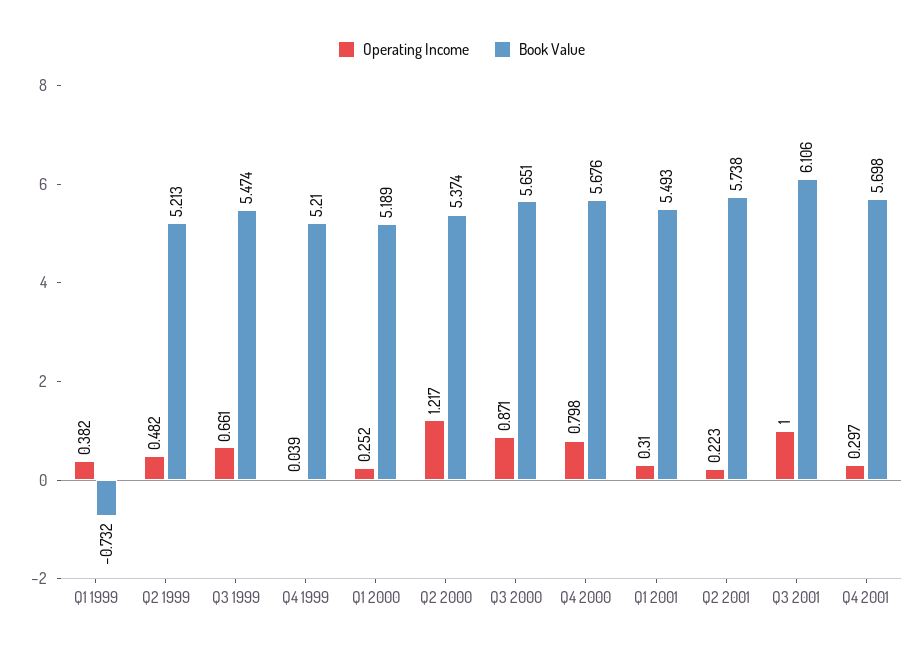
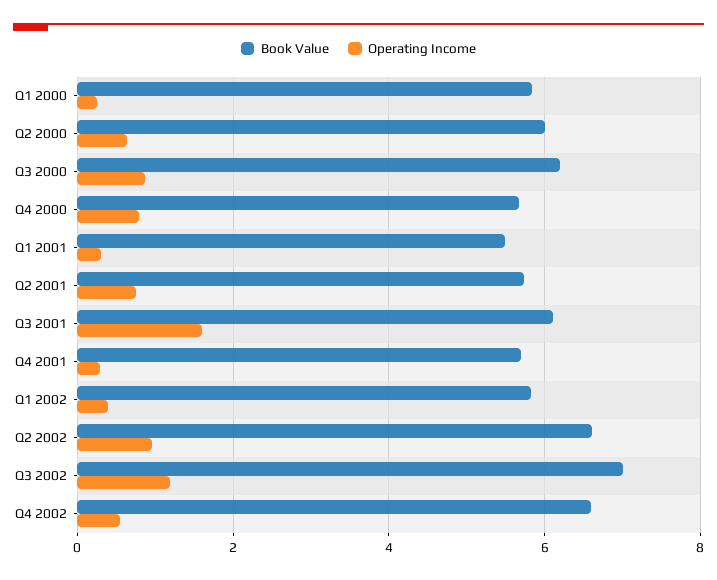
Operating Income, Q1 1999: 0.382 -> none
Book Value, Q1 1999: -0.732 -> none
Operating Income, Q2 1999: 0.482 -> none
Book Value, Q2 1999: 5.213 -> none
Operating Income, Q3 1999: 0.661 -> none
Book Value, Q3 1999: 5.474 -> none
Operating Income, Q4 1999: 0.039 -> none
Book Value, Q4 1999: 5.21 -> none
Book Value, Q1 2000: 5.189 -> 5.8
Operating Income, Q2 2000: 1.217 -> 0.6
Book Value, Q2 2000: 5.374 -> 6
Book Value, Q3 2000: 5.651 -> 6.2
Operating Income, Q2 2001: 0.223 -> 0.8
Operating Income, Q3 2001: 1 -> 1.6
Book Value, Q1 2002: none -> 5.8
Operating Income, Q1 2002: none -> 0.4
Book Value, Q2 2002: none -> 6.6
Operating Income, Q2 2002: none -> 1
Book Value, Q3 2002: none -> 7
Operating Income, Q3 2002: none -> 1.2
Book Value, Q4 2002: none -> 6.6
Operating Income, Q4 2002: none -> 0.6

